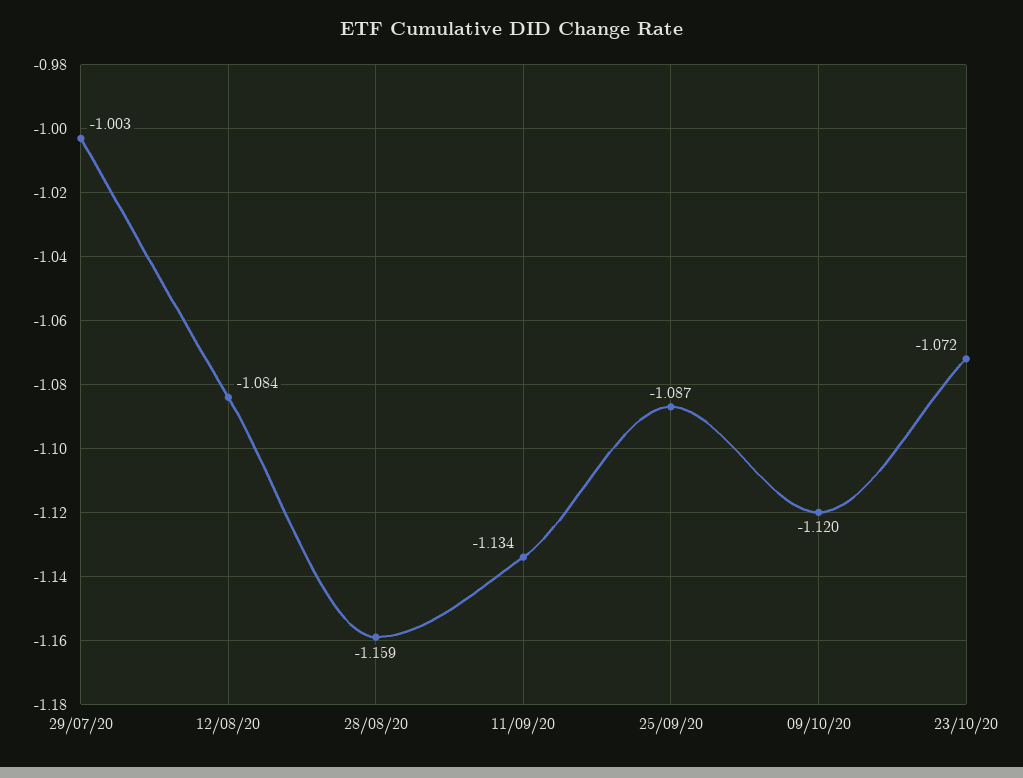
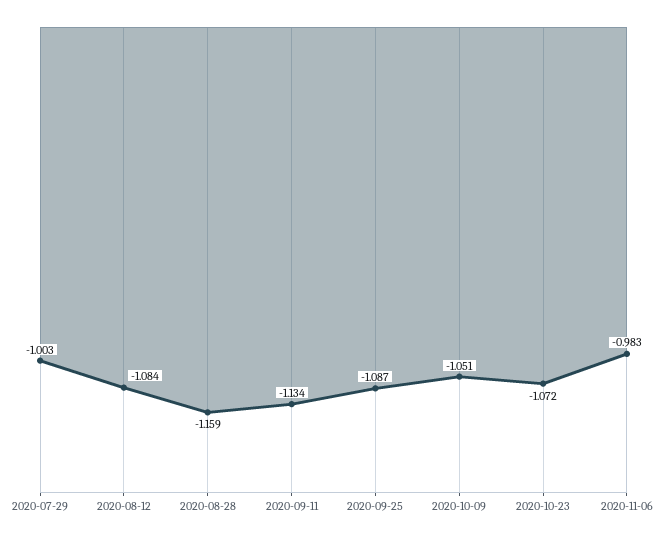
09/10/20: -1.12 -> -1.051
2020-11-06: none -> -0.983

